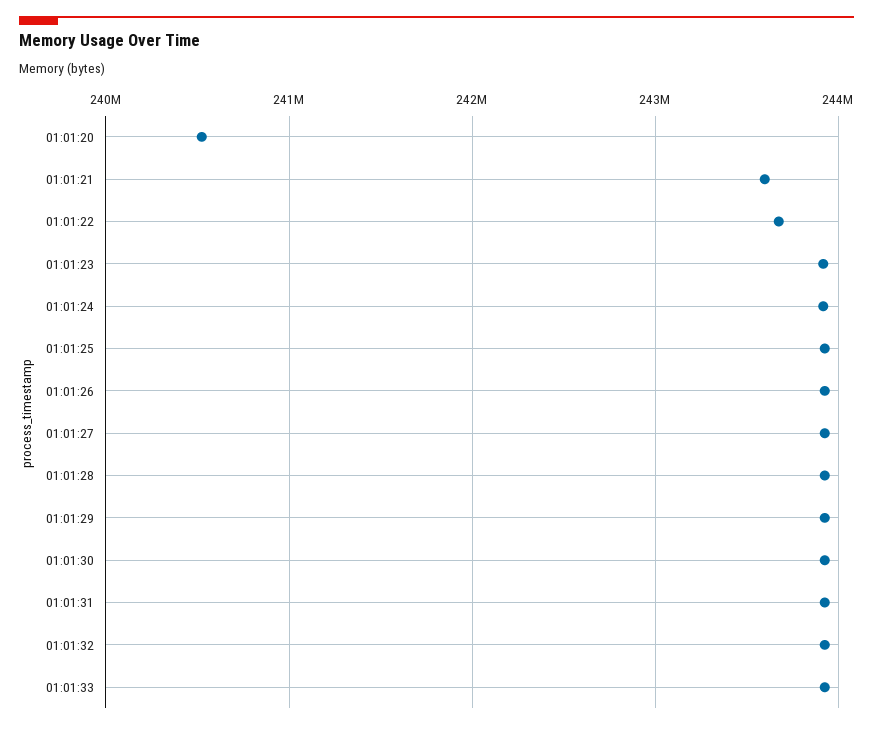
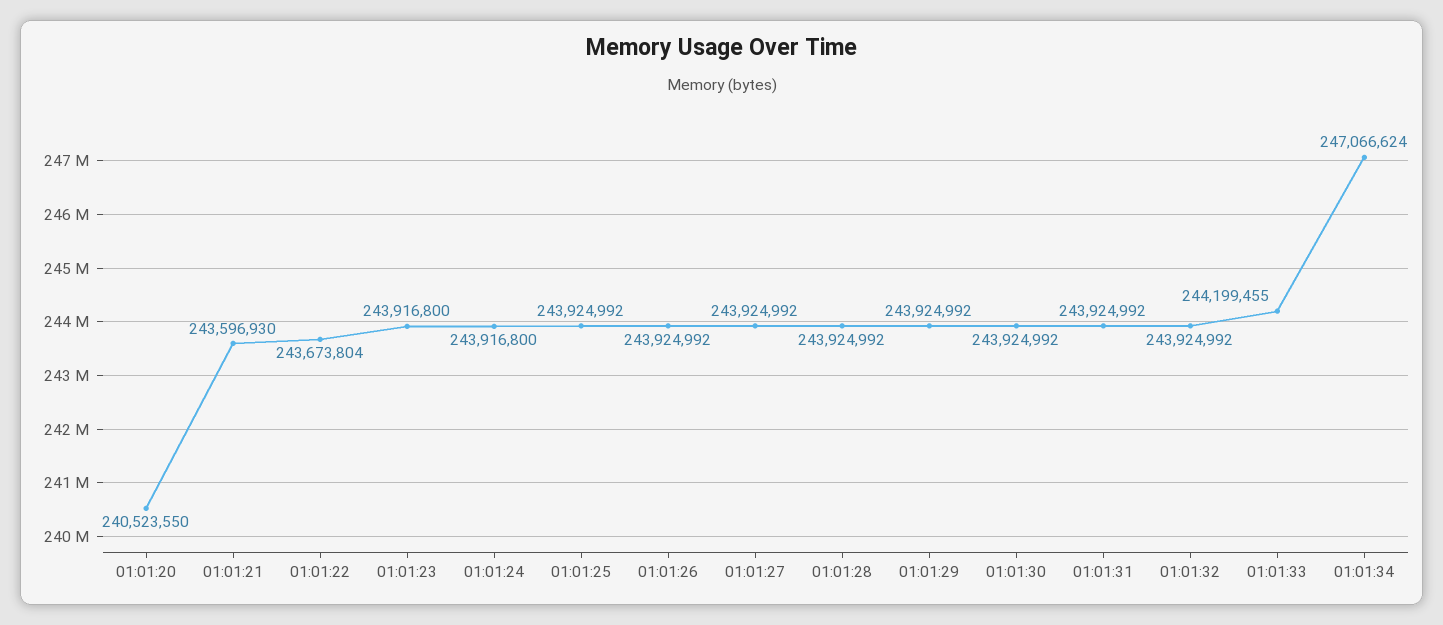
01:01:33: 243900000 -> 244199455
01:01:34: none -> 247066624

